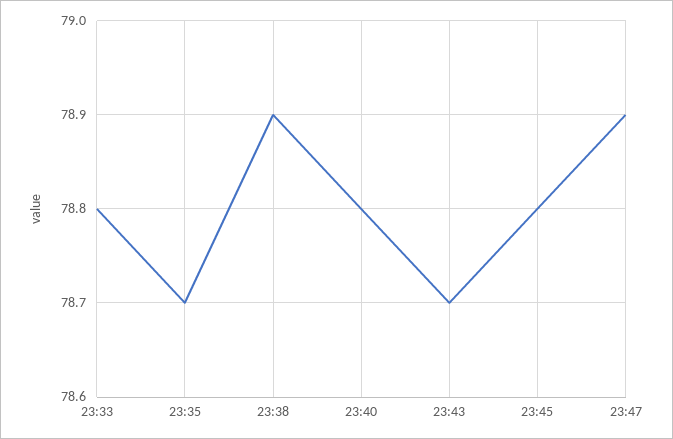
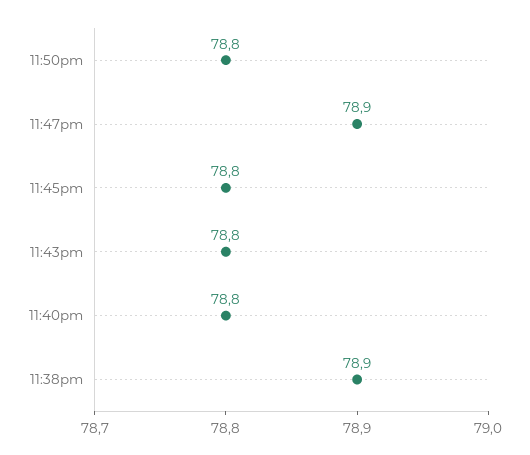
23:33: 78.8 -> none
23:35: 78.7 -> none
23:43: 78.7 -> 78.8
11:50pm: none -> 78.8

